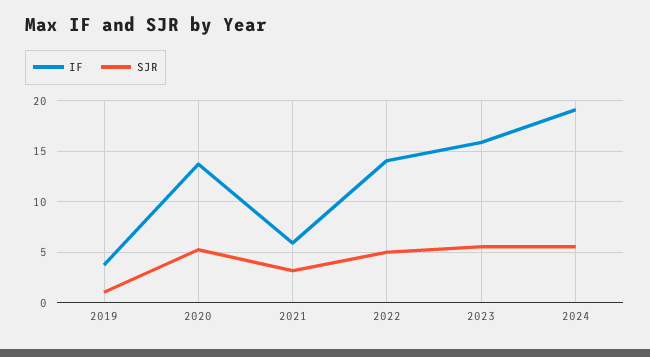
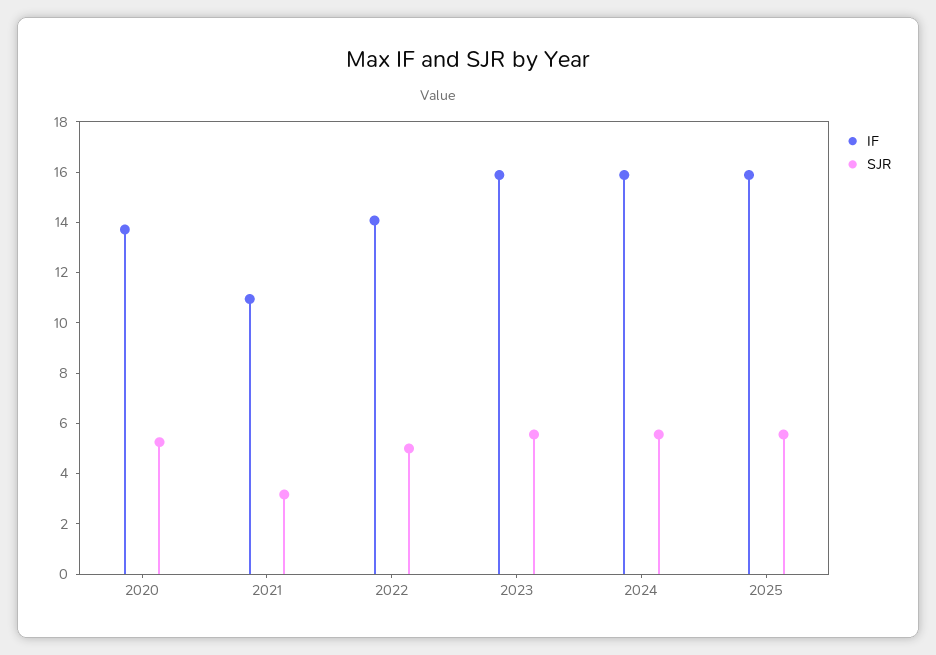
IF, 2019: 4 -> none
SJR, 2019: 1 -> none
IF, 2021: 6 -> 11
IF, 2024: 19 -> 16
IF, 2025: none -> 16
SJR, 2025: none -> 5.5

